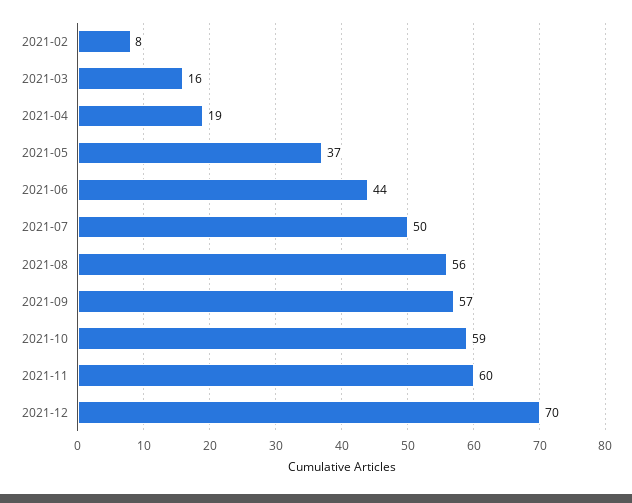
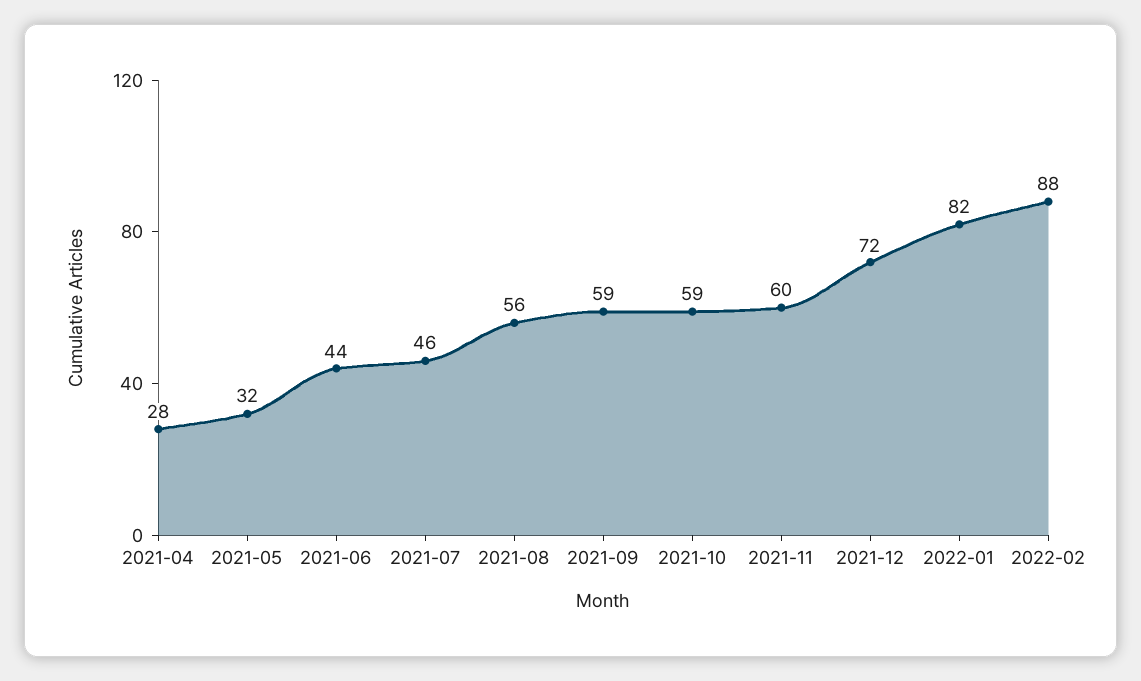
2021-02: 8 -> none
2021-03: 16 -> none
2021-04: 19 -> 28
2021-05: 37 -> 32
2021-07: 50 -> 46
2021-09: 57 -> 59
2021-12: 70 -> 72
2022-01: none -> 82
2022-02: none -> 88

